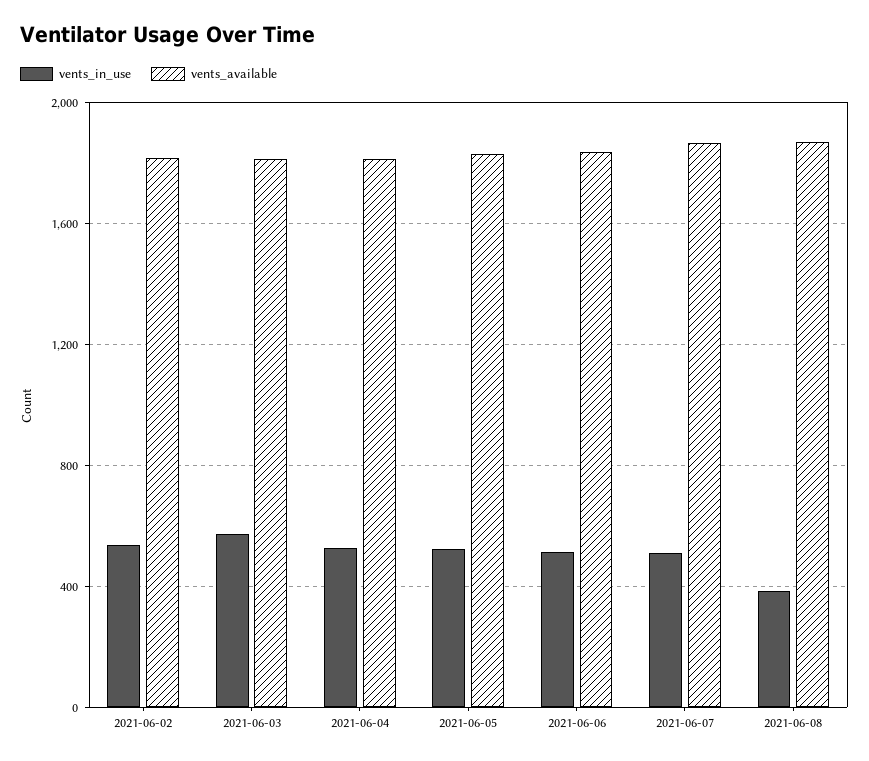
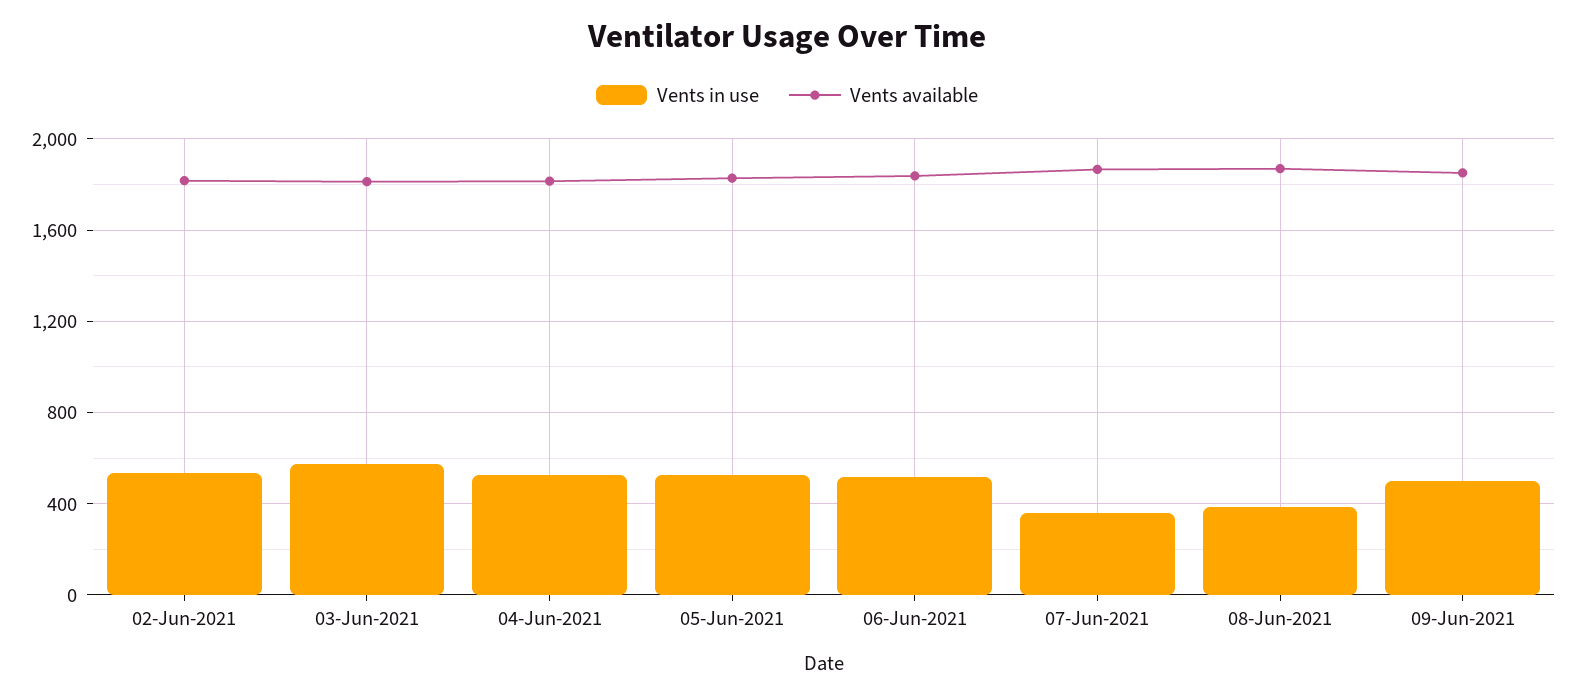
vents_in_use, 2021-06-07: 500 -> 350
vents_in_use, 09-Jun-2021: none -> 500
vents_available, 09-Jun-2021: none -> 1850

